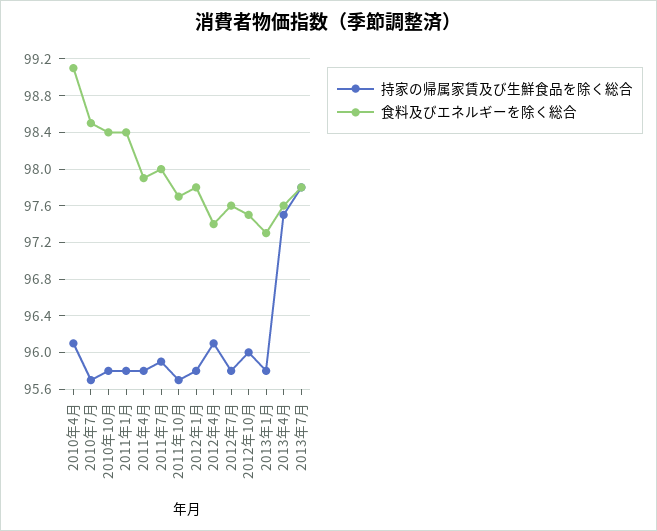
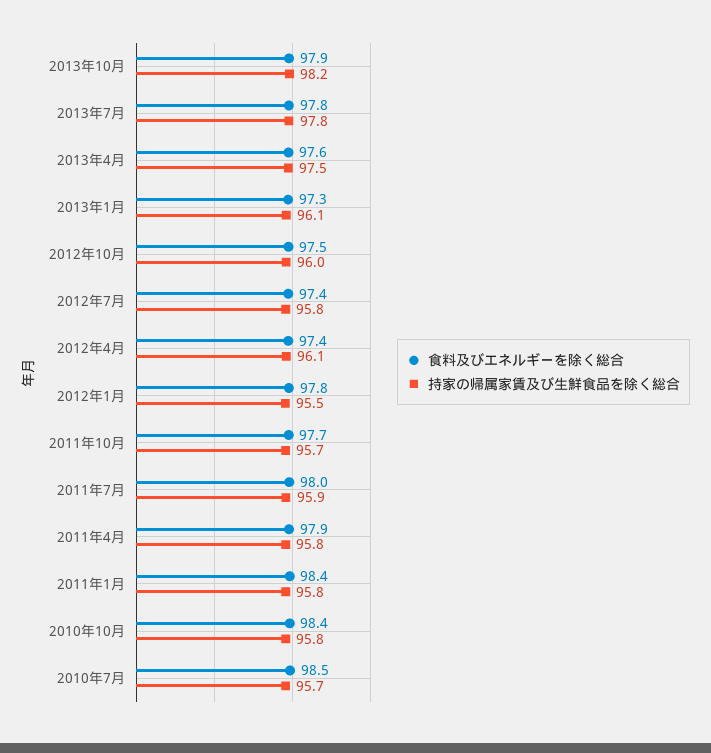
持家の帰属家賃及び生鮮食品を除く総合, 2010年4月: 96.1 -> none
食料及びエネルギーを除く総合, 2010年4月: 99.1 -> none
持家の帰属家賃及び生鮮食品を除く総合, 2012年1月: 95.8 -> 95.5
食料及びエネルギーを除く総合, 2012年7月: 97.6 -> 97.4
持家の帰属家賃及び生鮮食品を除く総合, 2013年1月: 95.8 -> 96.1
食料及びエネルギーを除く総合, 2013年10月: none -> 97.9
持家の帰属家賃及び生鮮食品を除く総合, 2013年10月: none -> 98.2

